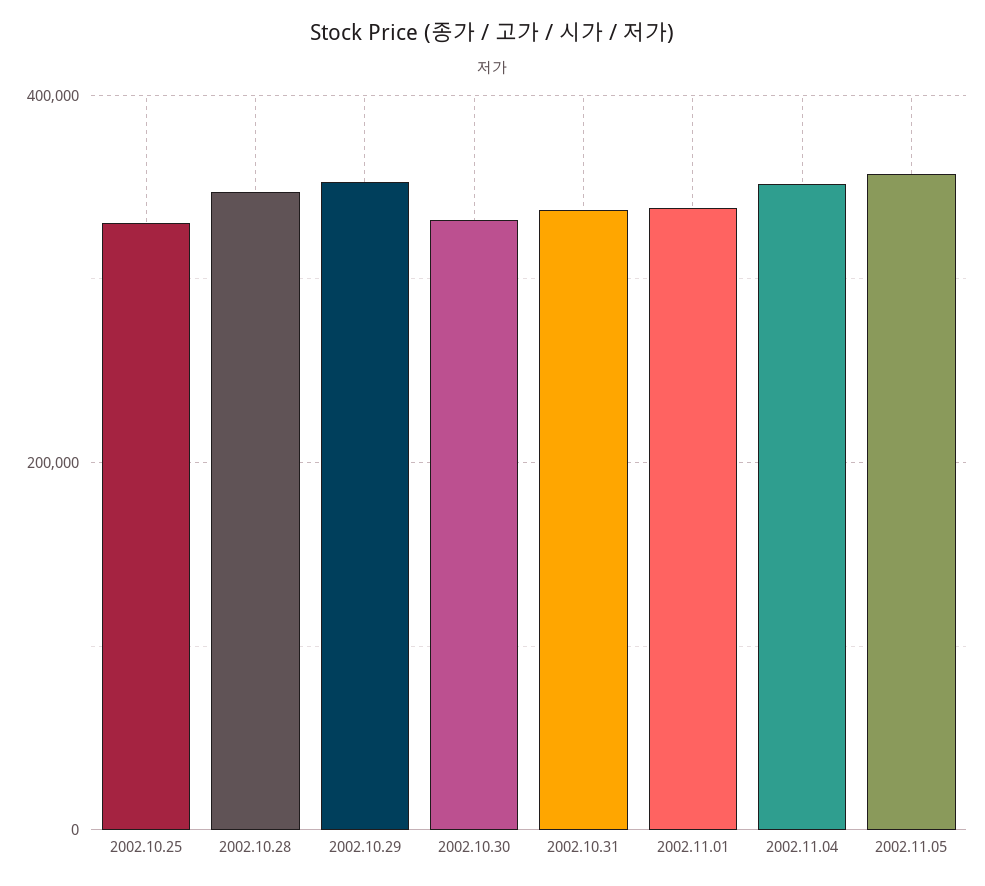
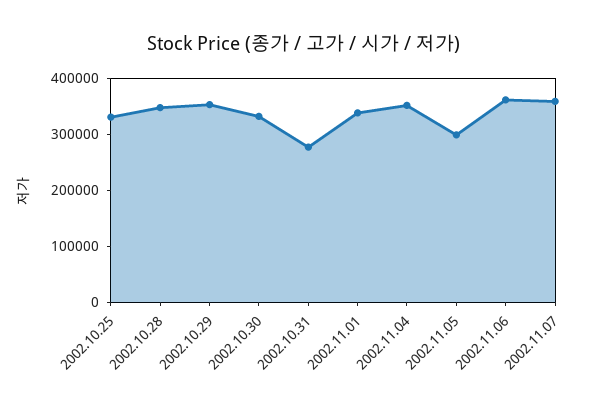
2002.10.31: 340000 -> 280000
2002.11.05: 360000 -> 300000
2002.11.06: none -> 360000
2002.11.07: none -> 360000

